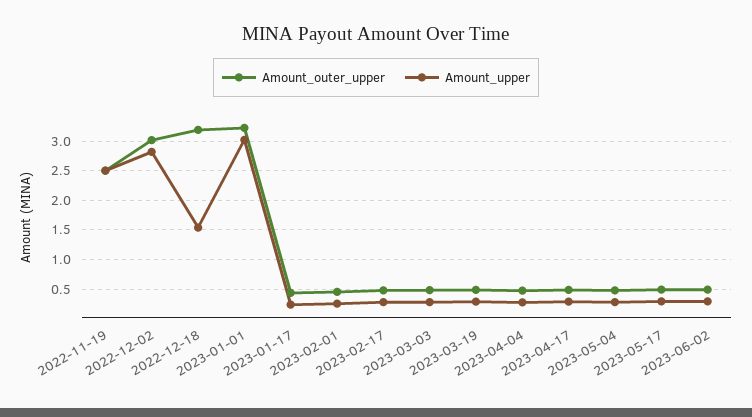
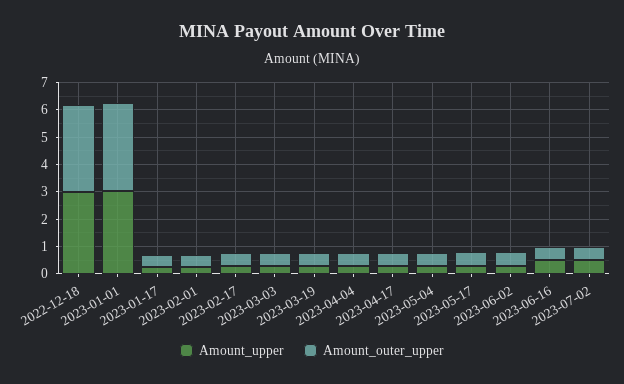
Amount_outer_upper, 2022-11-19: 2.5 -> none
Amount_upper, 2022-11-19: 2.5 -> none
Amount_outer_upper, 2022-12-02: 3 -> none
Amount_upper, 2022-12-02: 2.75 -> none
Amount_upper, 2022-12-18: 1.5 -> 3
Amount_upper, 2023-06-16: none -> 0.5
Amount_outer_upper, 2023-06-16: none -> 0.5
Amount_upper, 2023-07-02: none -> 0.5
Amount_outer_upper, 2023-07-02: none -> 0.5

